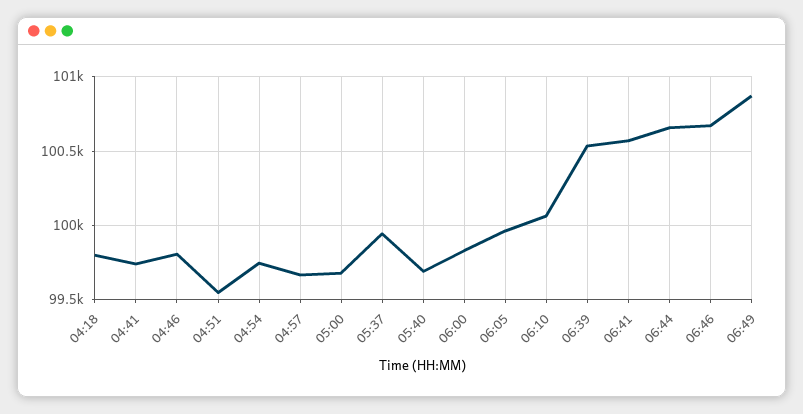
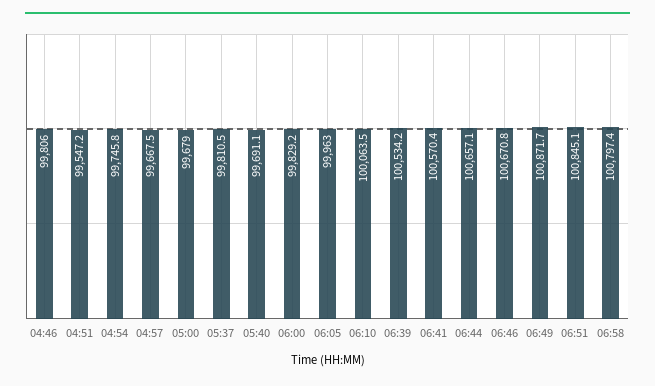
04:18: 99800 -> none
04:41: 99750 -> none
05:37: 99950 -> 99810.5
06:51: none -> 100845.1
06:58: none -> 100797.4

